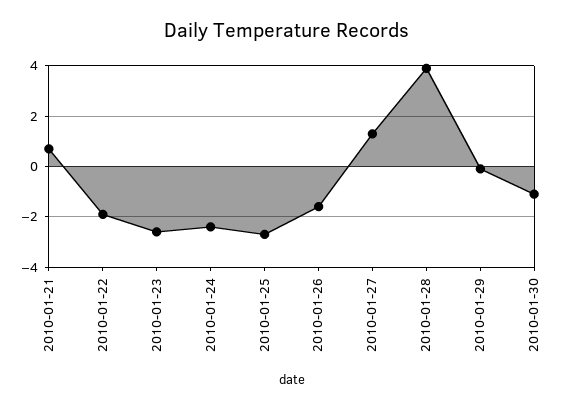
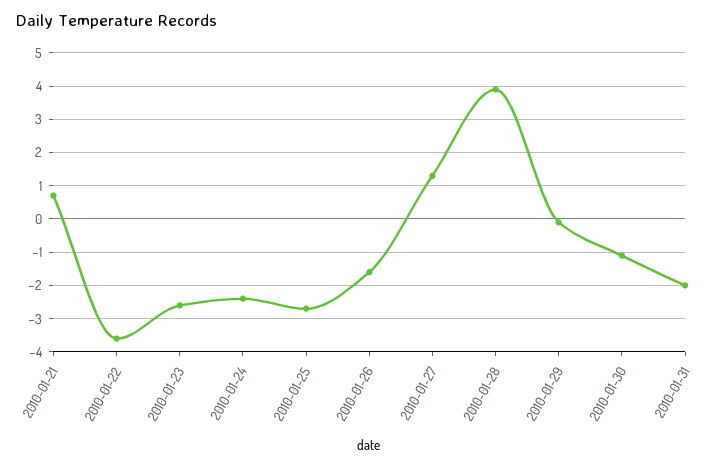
2010-01-22: -2 -> -3.5
2010-01-31: none -> -2

